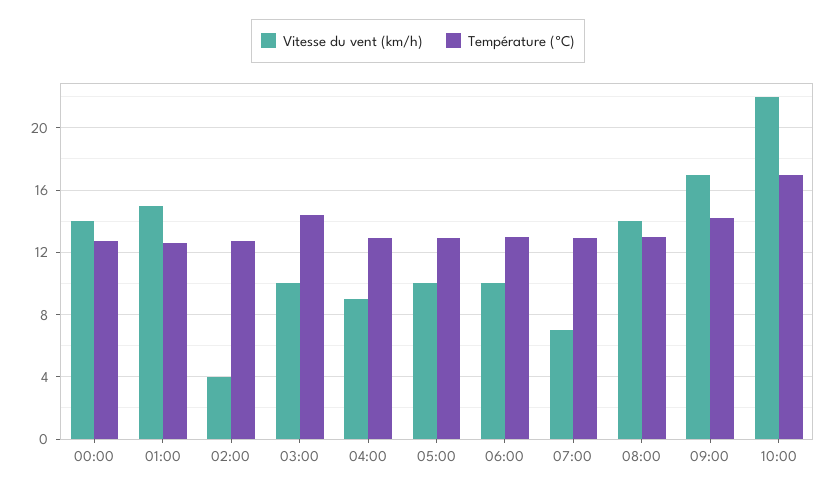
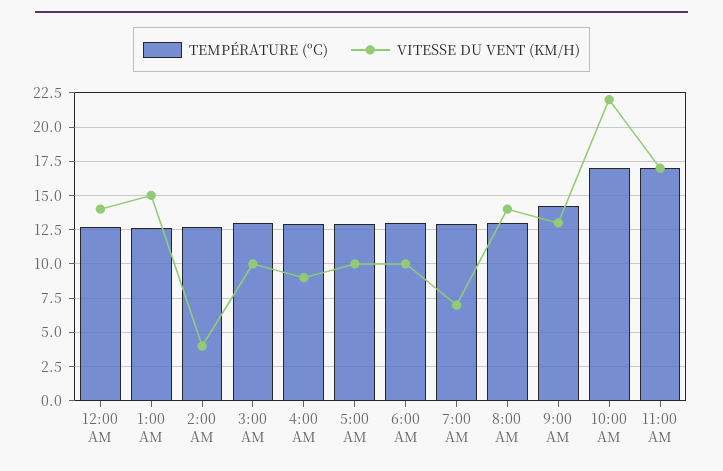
Température (ºC), 03:00: 14.5 -> 13
Vitesse du vent (km/h), 09:00: 17 -> 13
Température (ºC), 11:00 AM: none -> 17
Vitesse du vent (km/h), 11:00 AM: none -> 17

